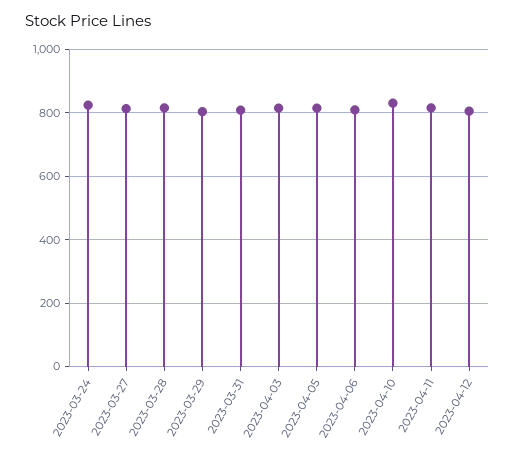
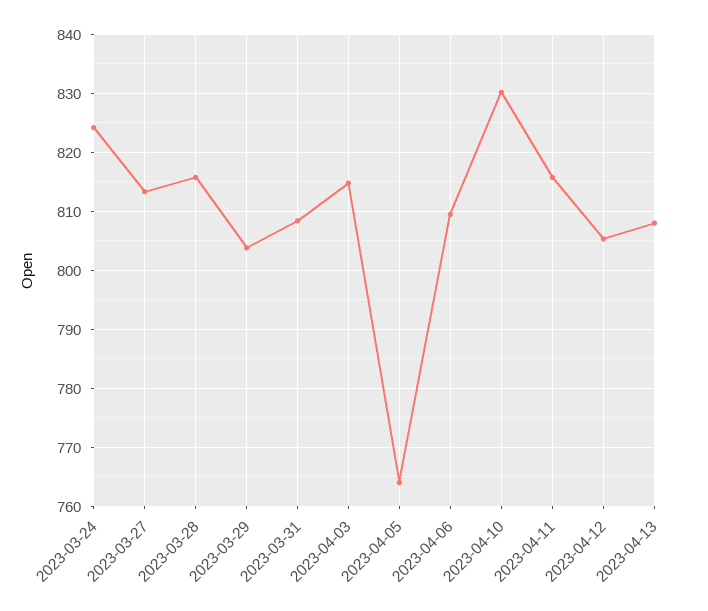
2023-04-05: 820 -> 764
2023-04-13: none -> 808

